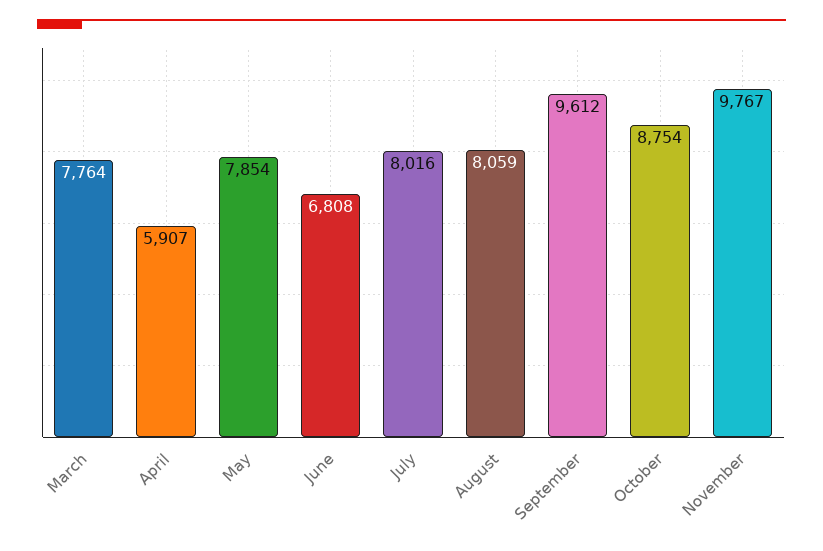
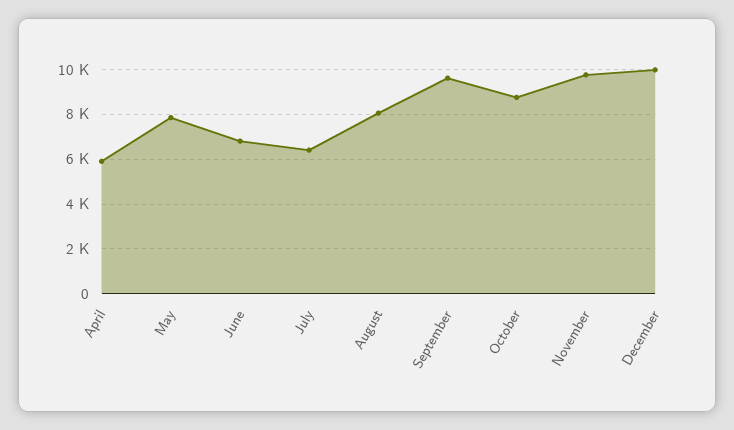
March: 7764 -> none
July: 8016 -> 6500
December: none -> 10000

